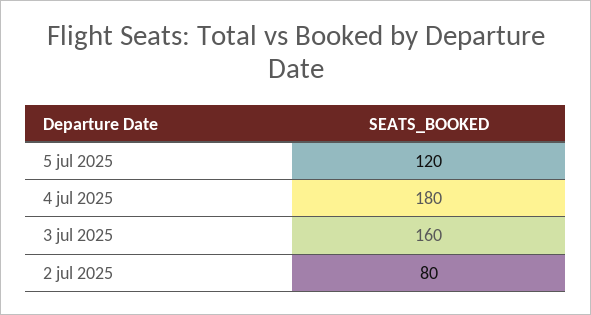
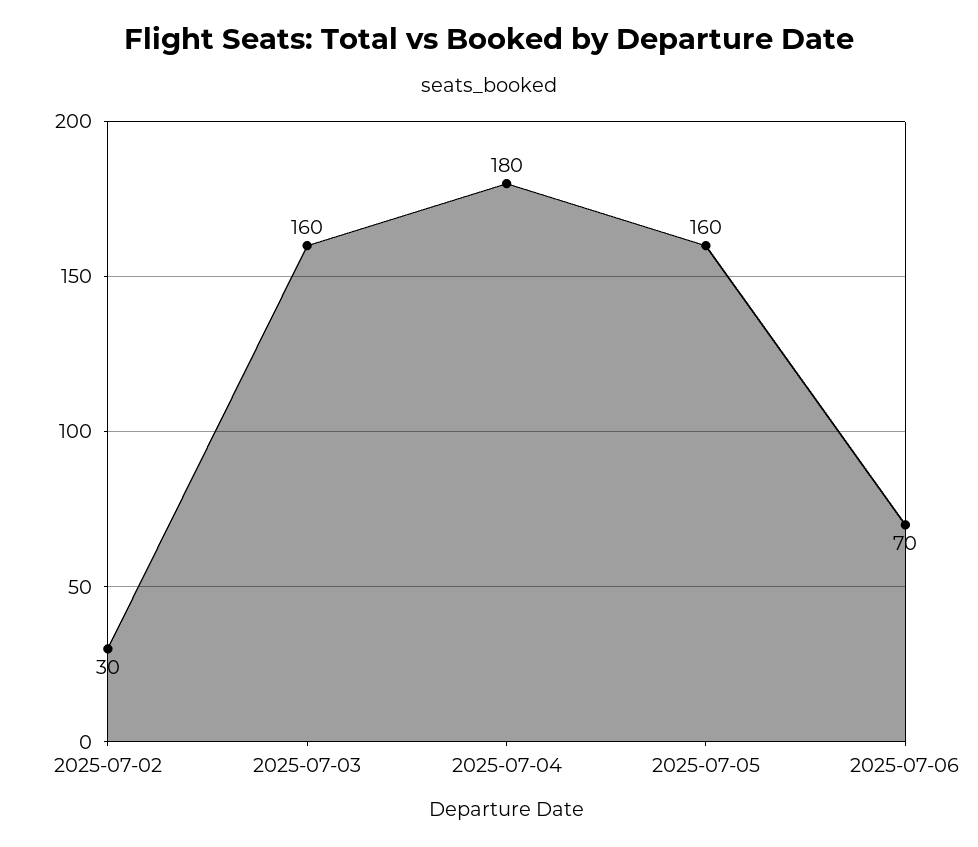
5 jul 2025: 120 -> 160
2 jul 2025: 80 -> 30
2025-07-06: none -> 70

